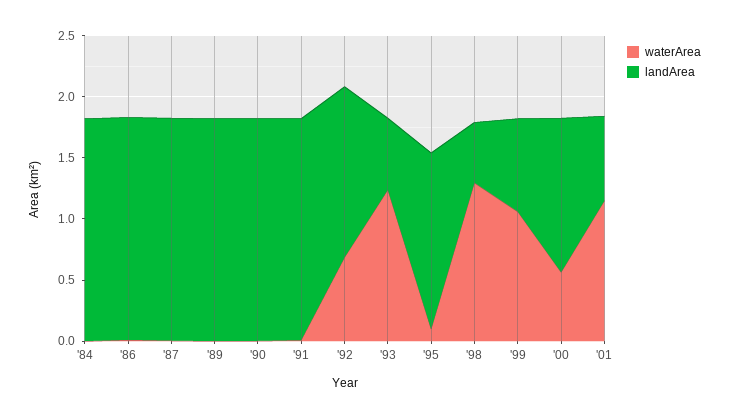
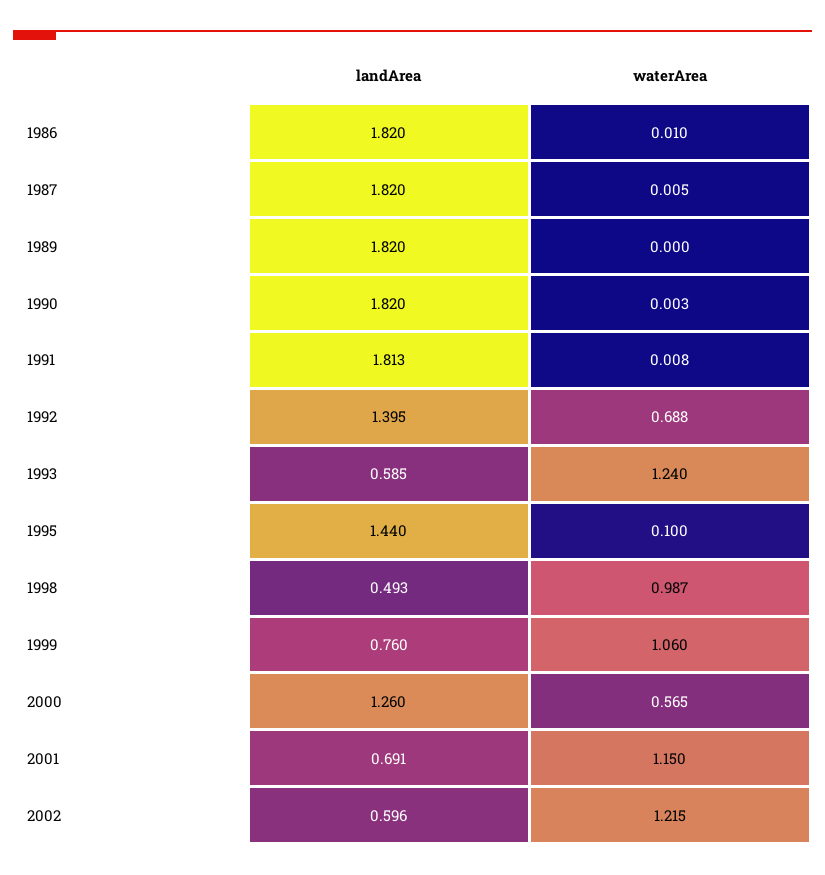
waterArea, '84: 0 -> none
landArea, '84: 1.8 -> none
waterArea, '98: 1.3 -> 0.987
landArea, 2002: none -> 0.596
waterArea, 2002: none -> 1.215

